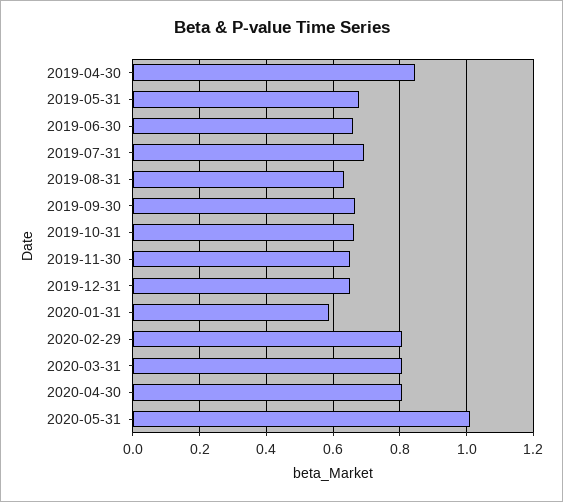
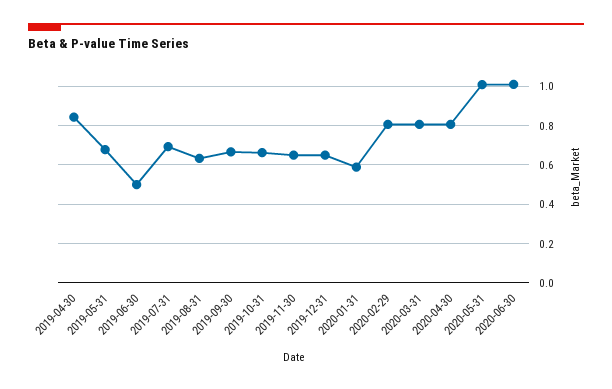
2019-06-30: 0.66 -> 0.5
2020-06-30: none -> 1

